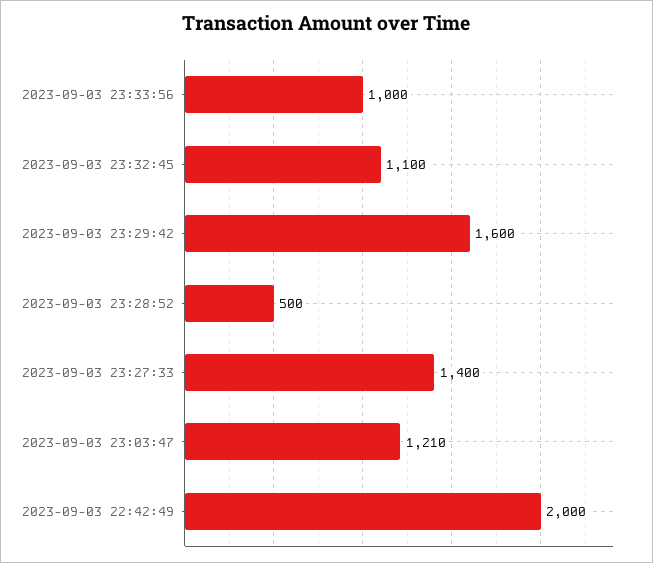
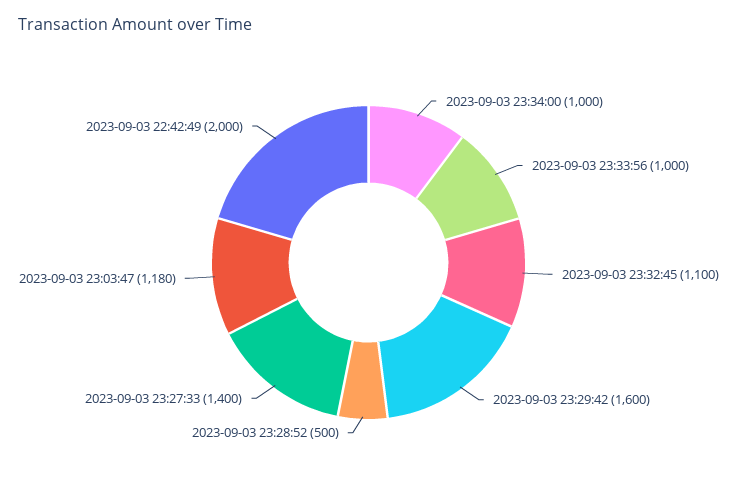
2023-09-03 23:03:47: 1210 -> 1180
2023-09-03 23:34:00: none -> 1000

